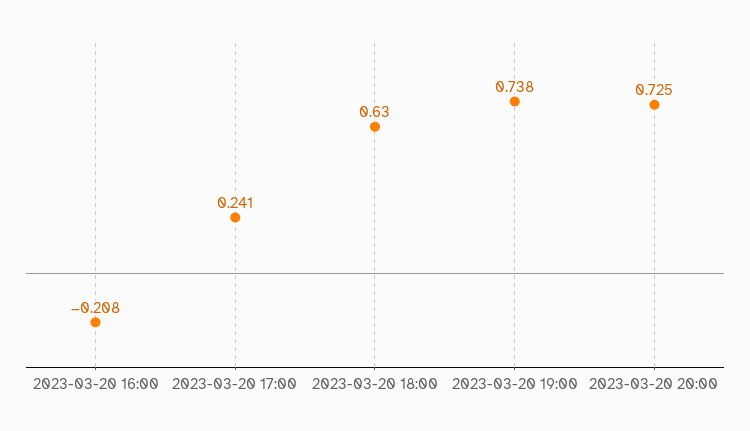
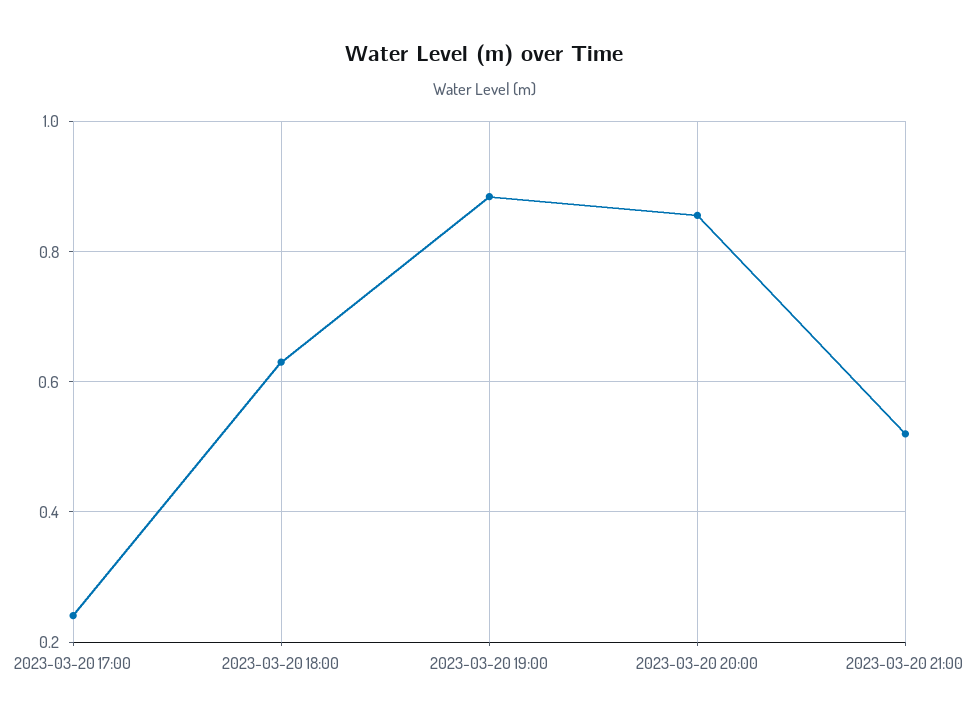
2023-03-20 16:00: -0.208 -> none
2023-03-20 19:00: 0.738 -> 0.88
2023-03-20 20:00: 0.725 -> 0.86
2023-03-20 21:00: none -> 0.52

